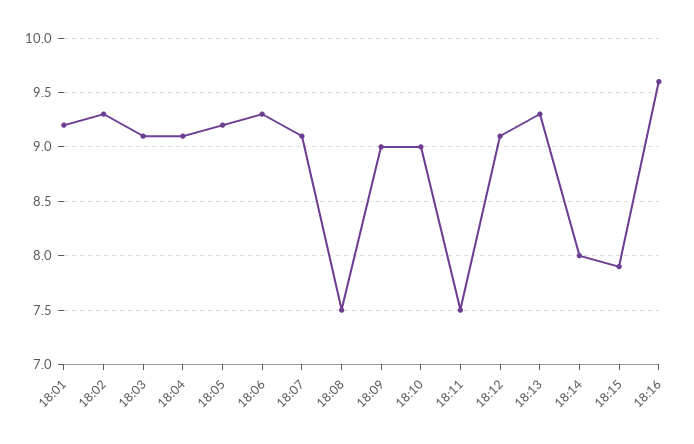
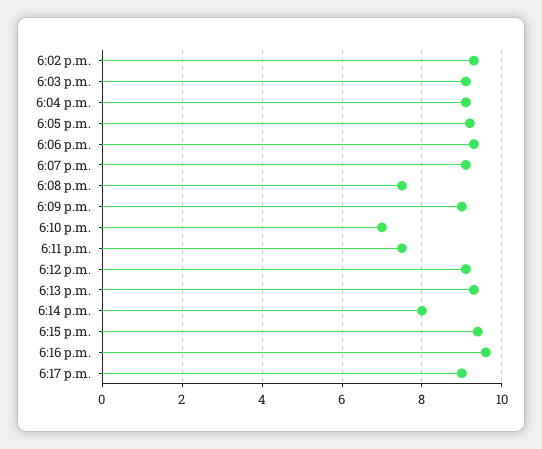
18:01: 9.2 -> none
18:10: 9 -> 7
18:15: 7.9 -> 9.5
6:17 p.m.: none -> 9

